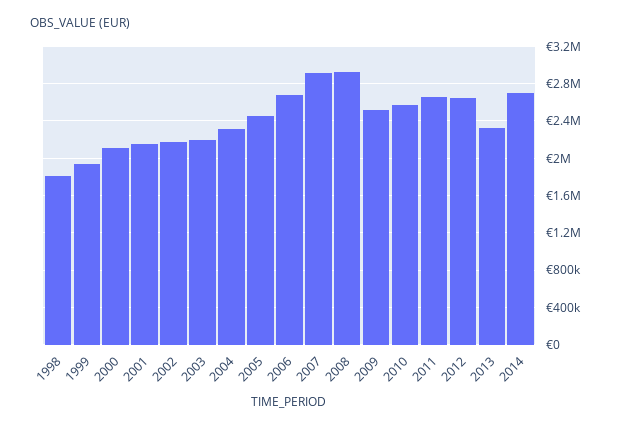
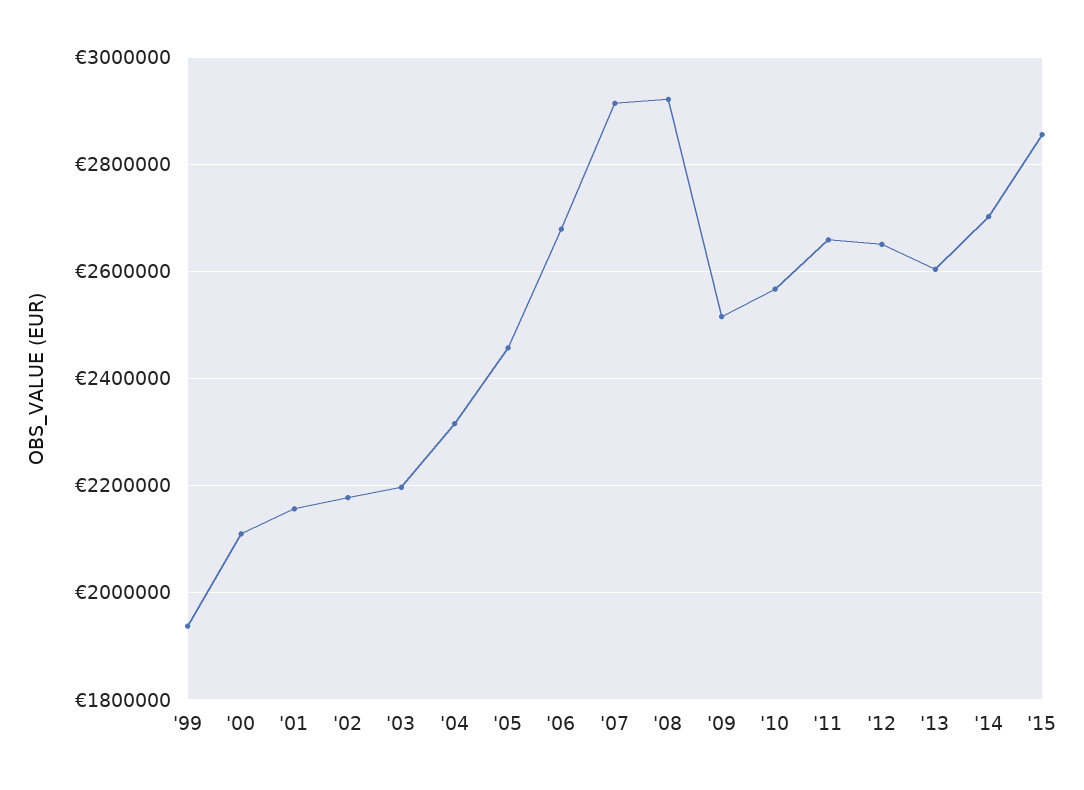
1998: 1800000 -> none
2013: 2300000 -> 2600000
'15: none -> 2860000

